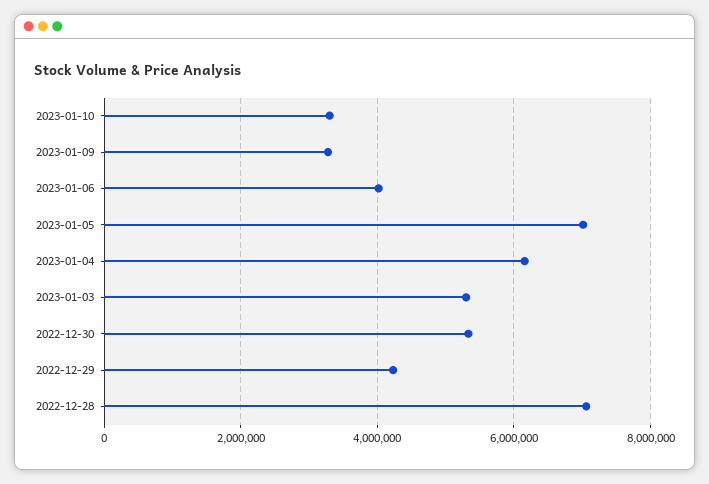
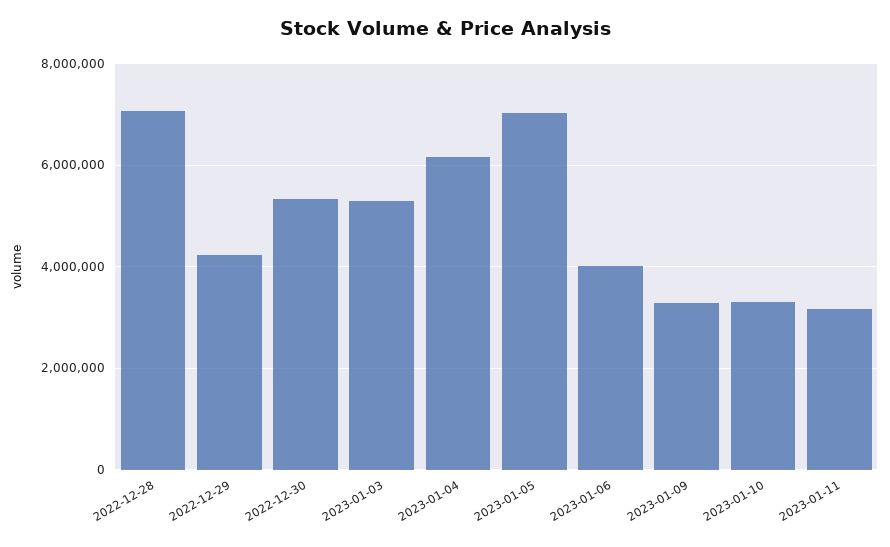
2023-01-11: none -> 3200000

